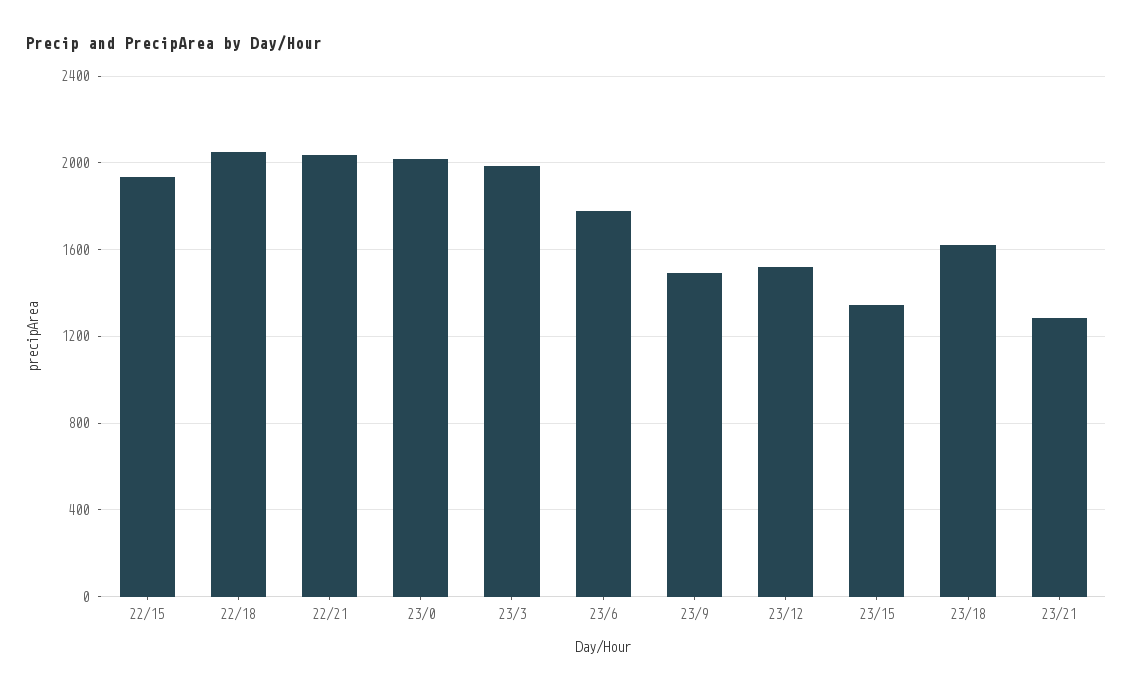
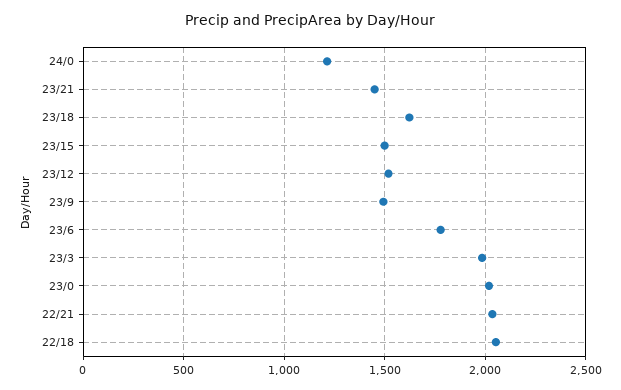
22/15: 1950 -> none
23/15: 1350 -> 1500
23/21: 1300 -> 1450
24/0: none -> 1200

